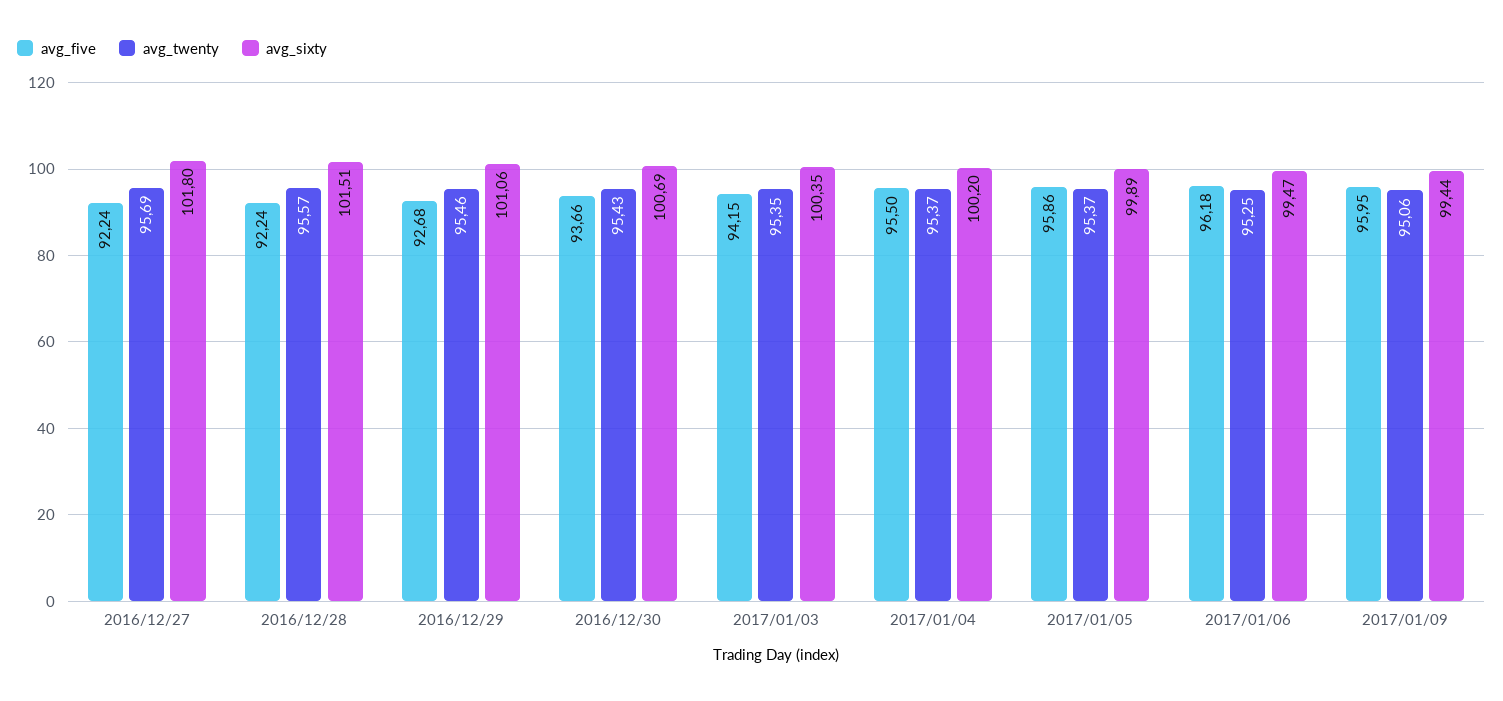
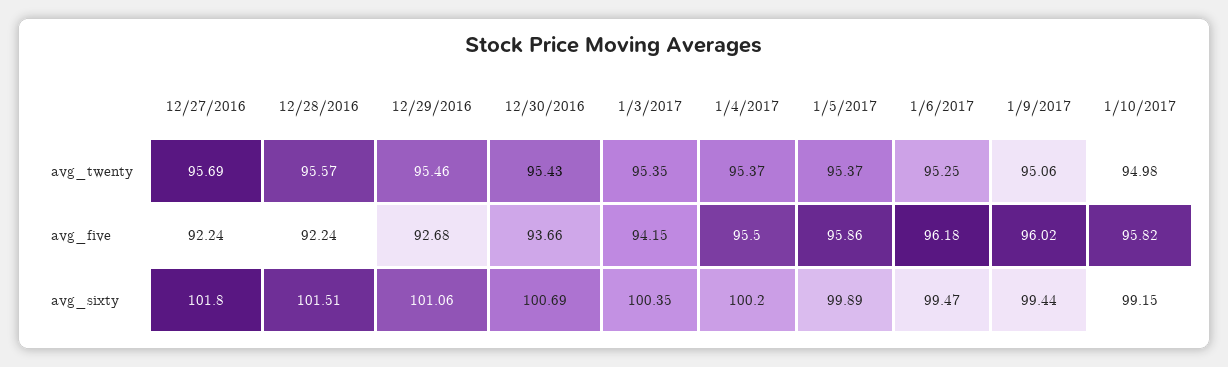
avg_five, 2017/01/09: 95.95 -> 96.02
avg_twenty, 1/10/2017: none -> 94.98
avg_five, 1/10/2017: none -> 95.82
avg_sixty, 1/10/2017: none -> 99.15

